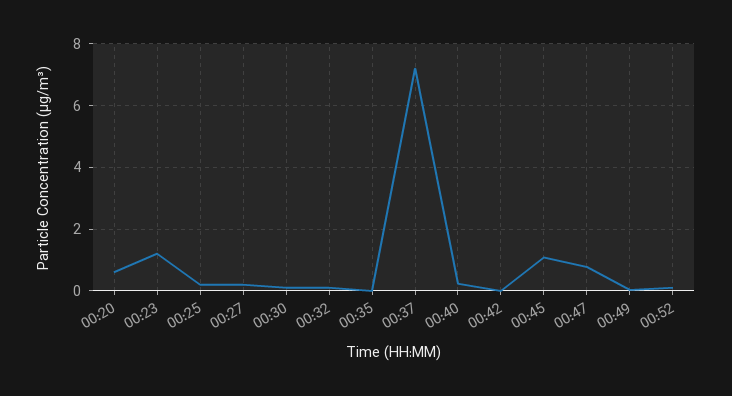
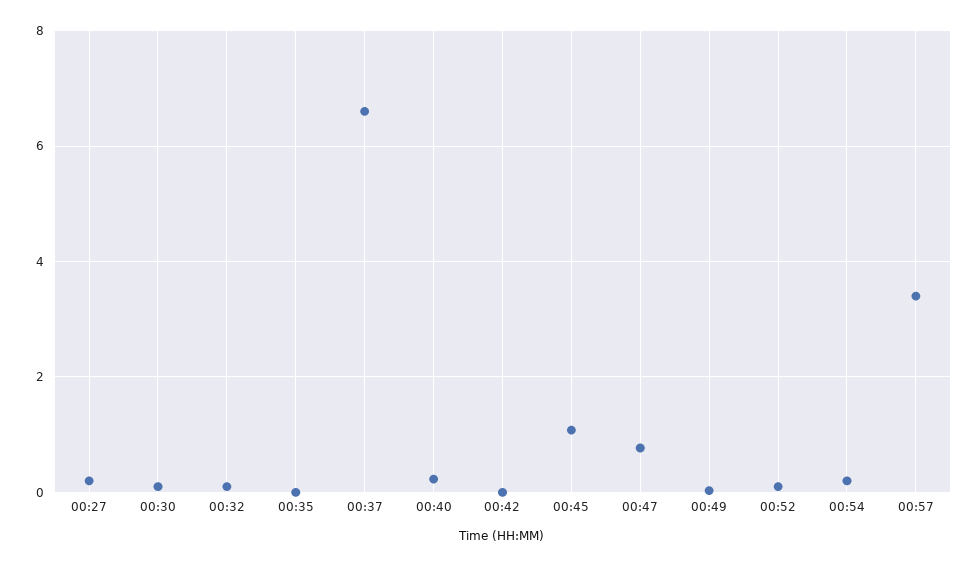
00:20: 0.6 -> none
00:23: 1.2 -> none
00:25: 0.2 -> none
00:37: 7.2 -> 6.6
00:54: none -> 0.2
00:57: none -> 3.4

